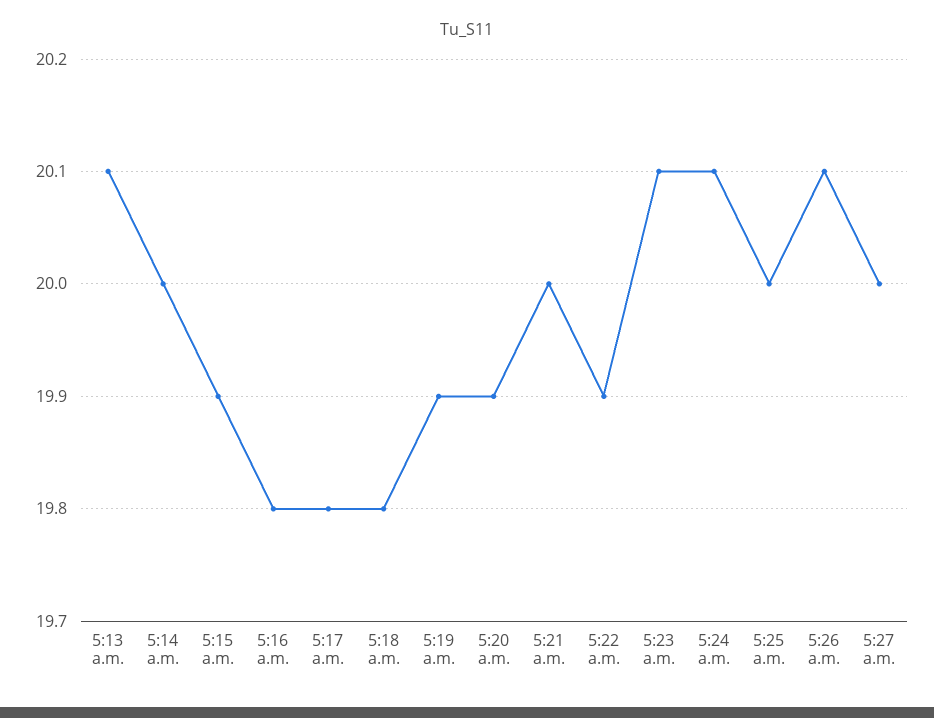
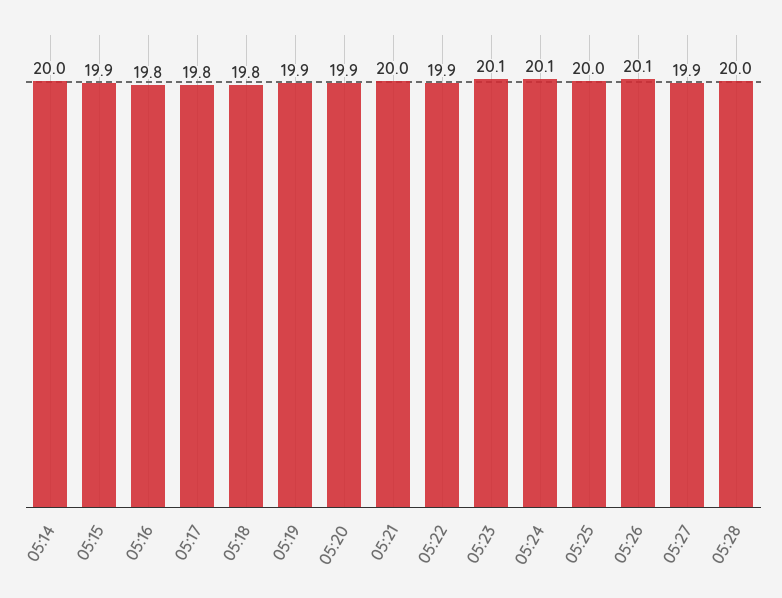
5:13 a.m.: 20.1 -> none
5:27 a.m.: 20 -> 19.9
05:28: none -> 20

